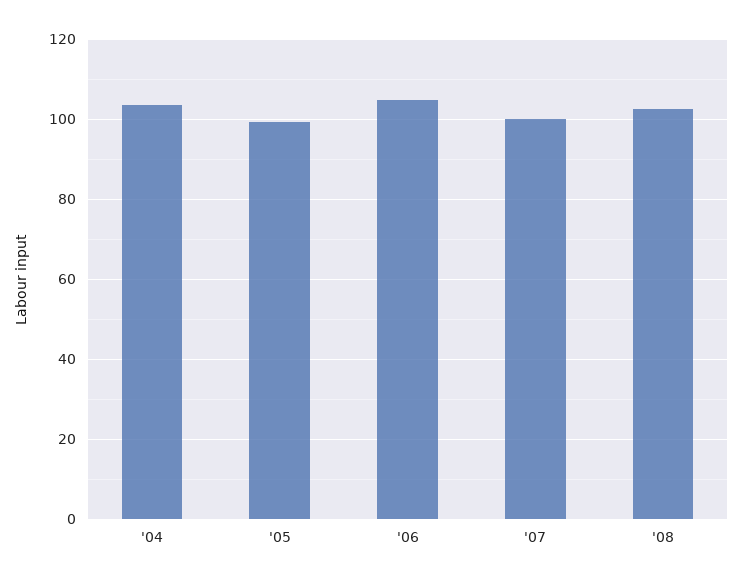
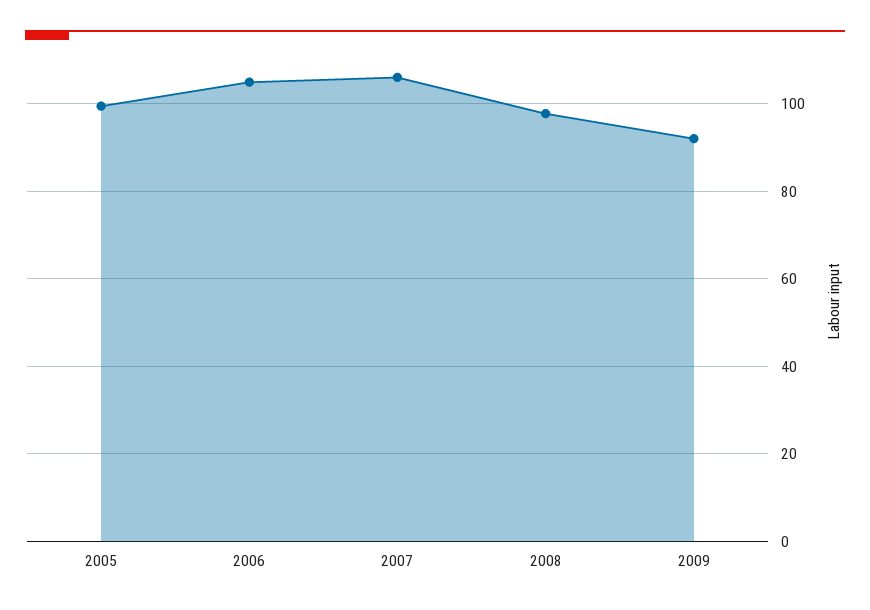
'04: 104 -> none
'07: 100 -> 106
'08: 102 -> 98
2009: none -> 92

